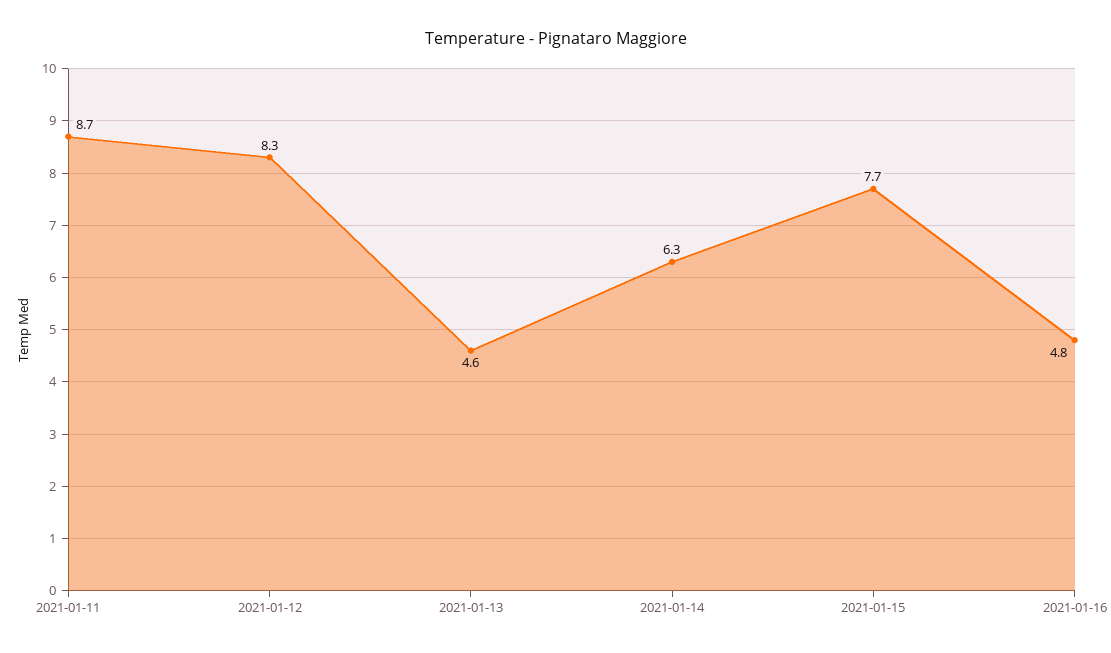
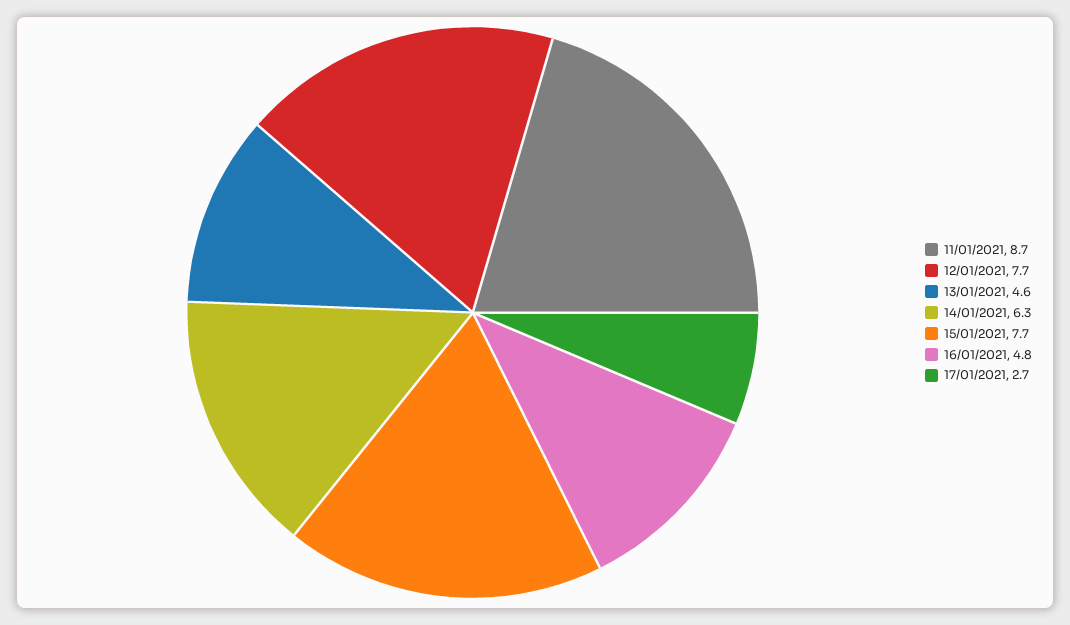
2021-01-12: 8.3 -> 7.7
17/01/2021: none -> 2.7

